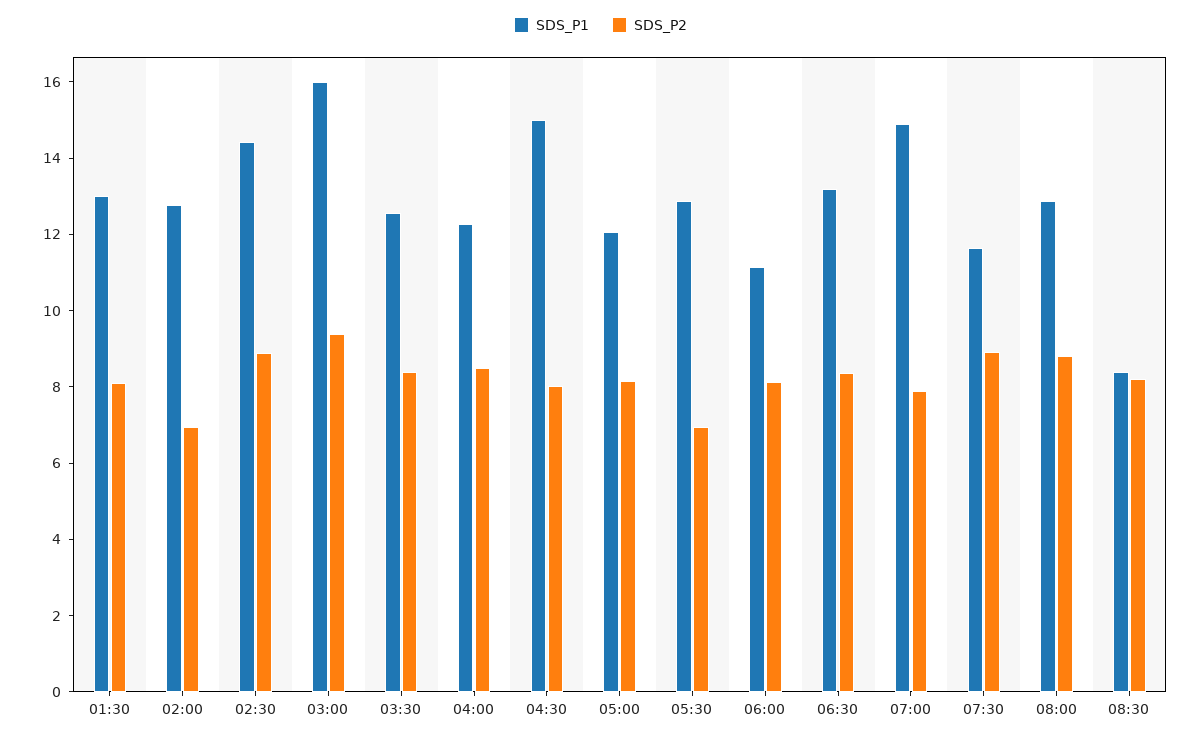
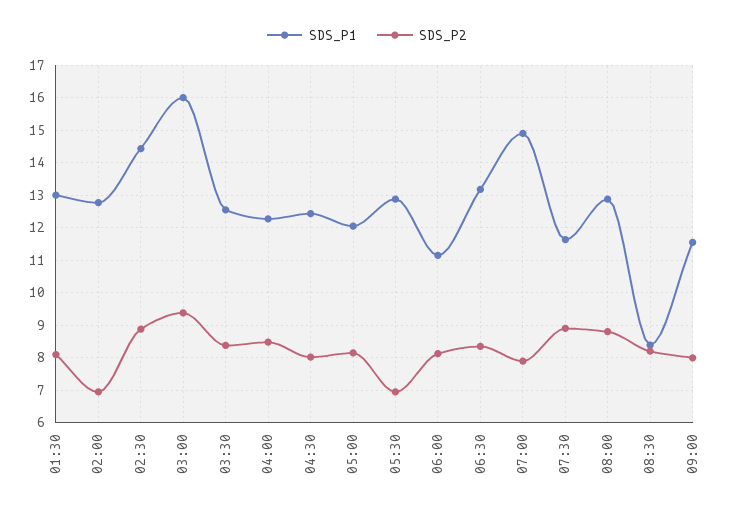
SDS_P1, 04:30: 15 -> 12.4
SDS_P1, 09:00: none -> 11.6
SDS_P2, 09:00: none -> 8

